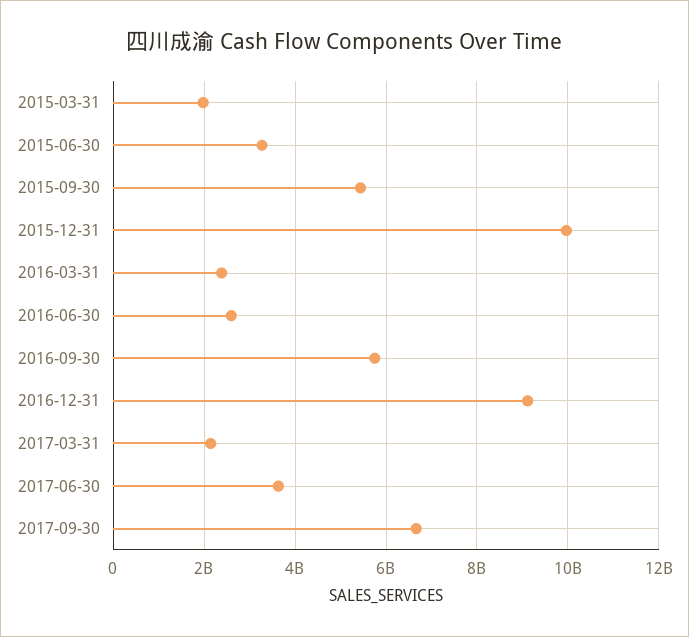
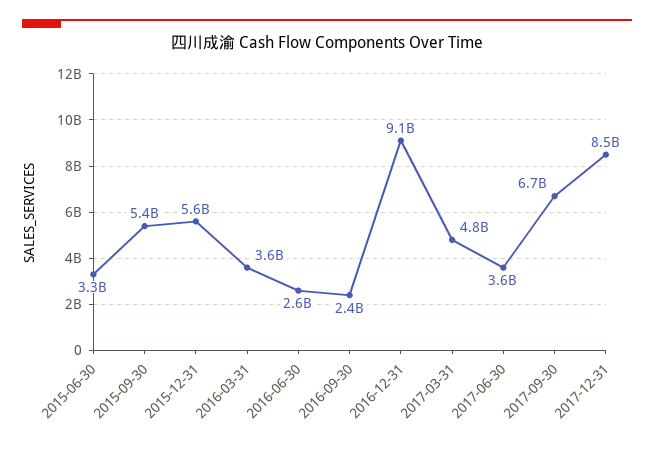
2015-03-31: 2000000000 -> none
2015-12-31: 10000000000 -> 5600000000
2016-03-31: 2400000000 -> 3600000000
2016-09-30: 5800000000 -> 2400000000
2017-03-31: 2200000000 -> 4800000000
2017-12-31: none -> 8500000000

